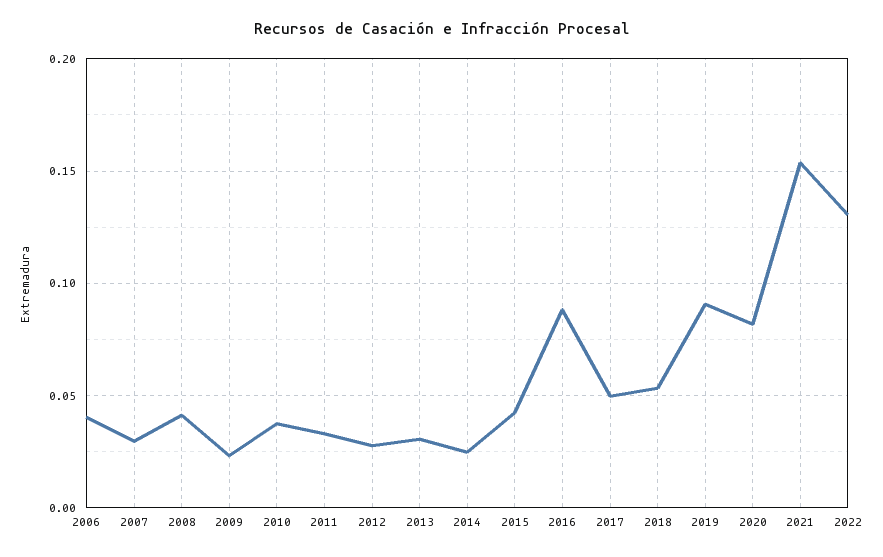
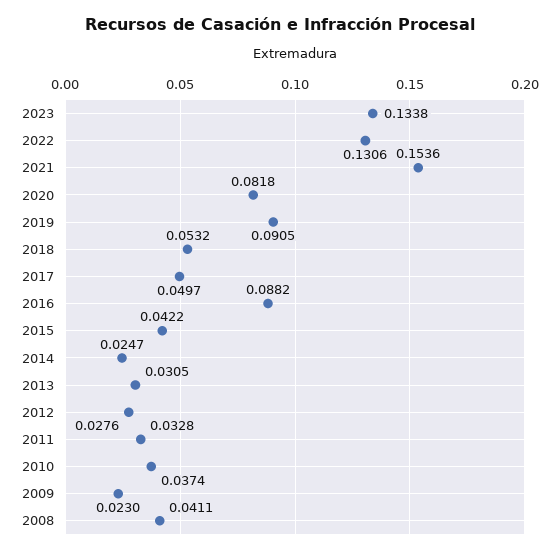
2006: 0.04 -> none
2007: 0.03 -> none
2023: none -> 0.1338

